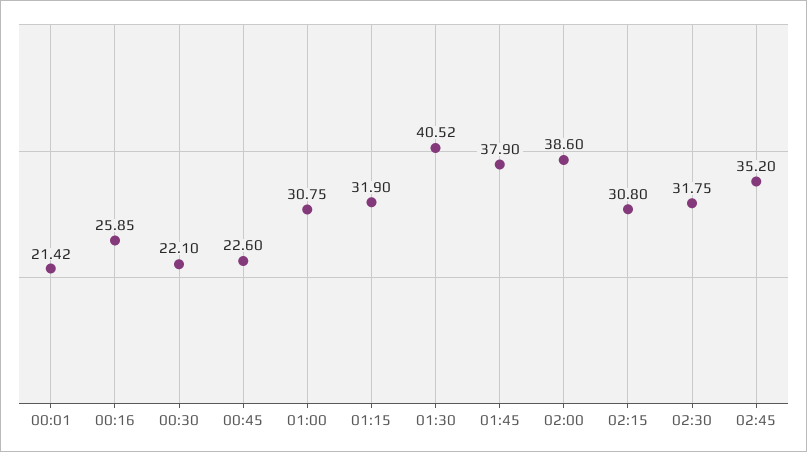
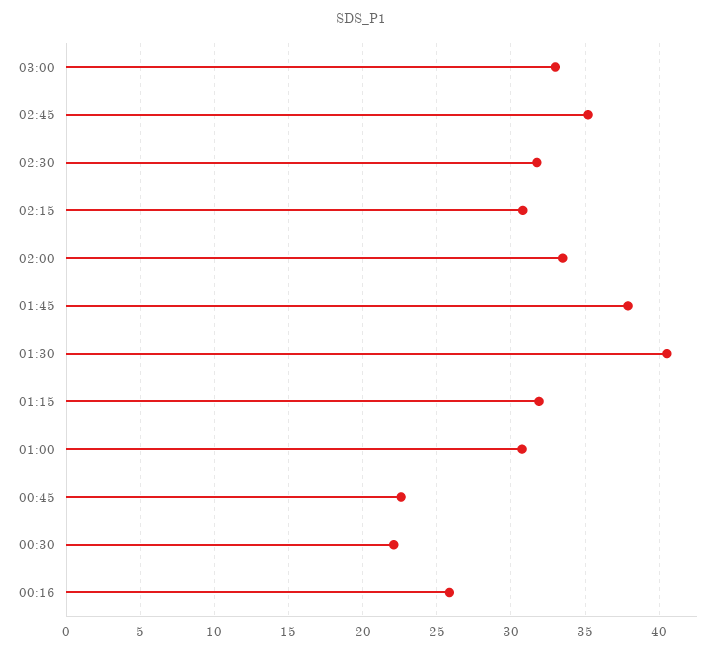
00:01: 21.42 -> none
02:00: 38.6 -> 33.5
03:00: none -> 33

